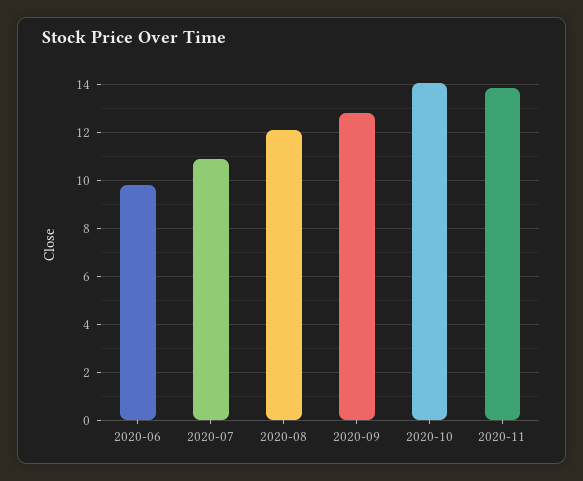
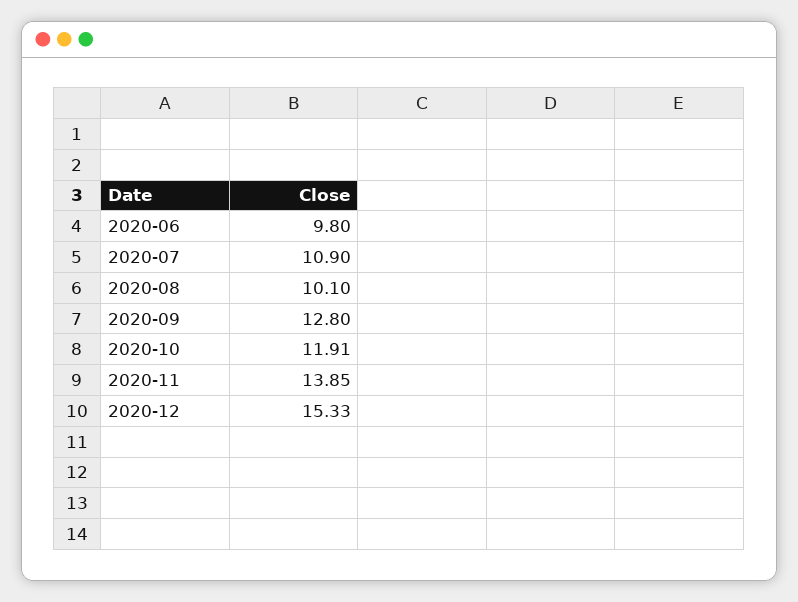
2020-08: 12 -> 10.1
2020-10: 14 -> 11.91
2020-12: none -> 15.33

